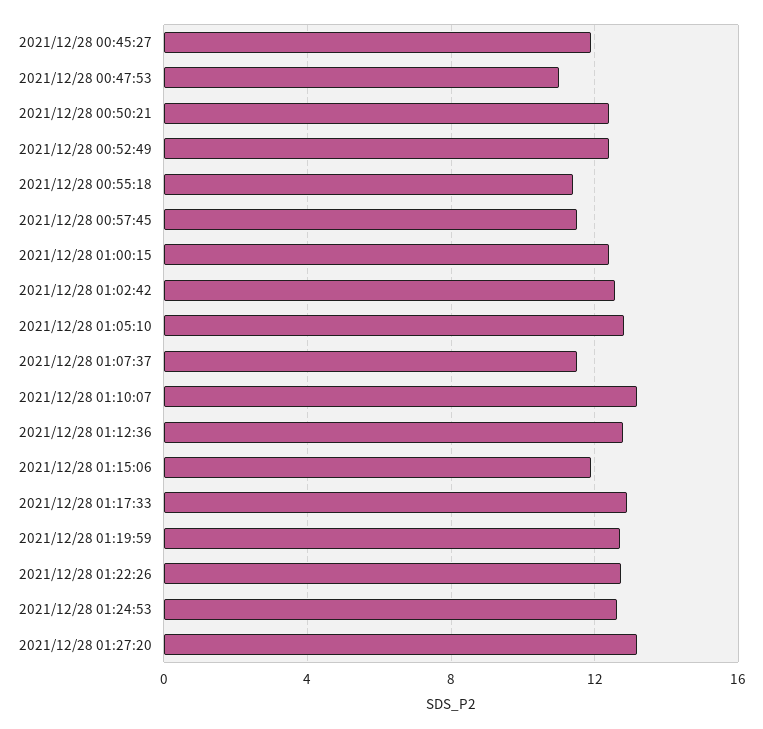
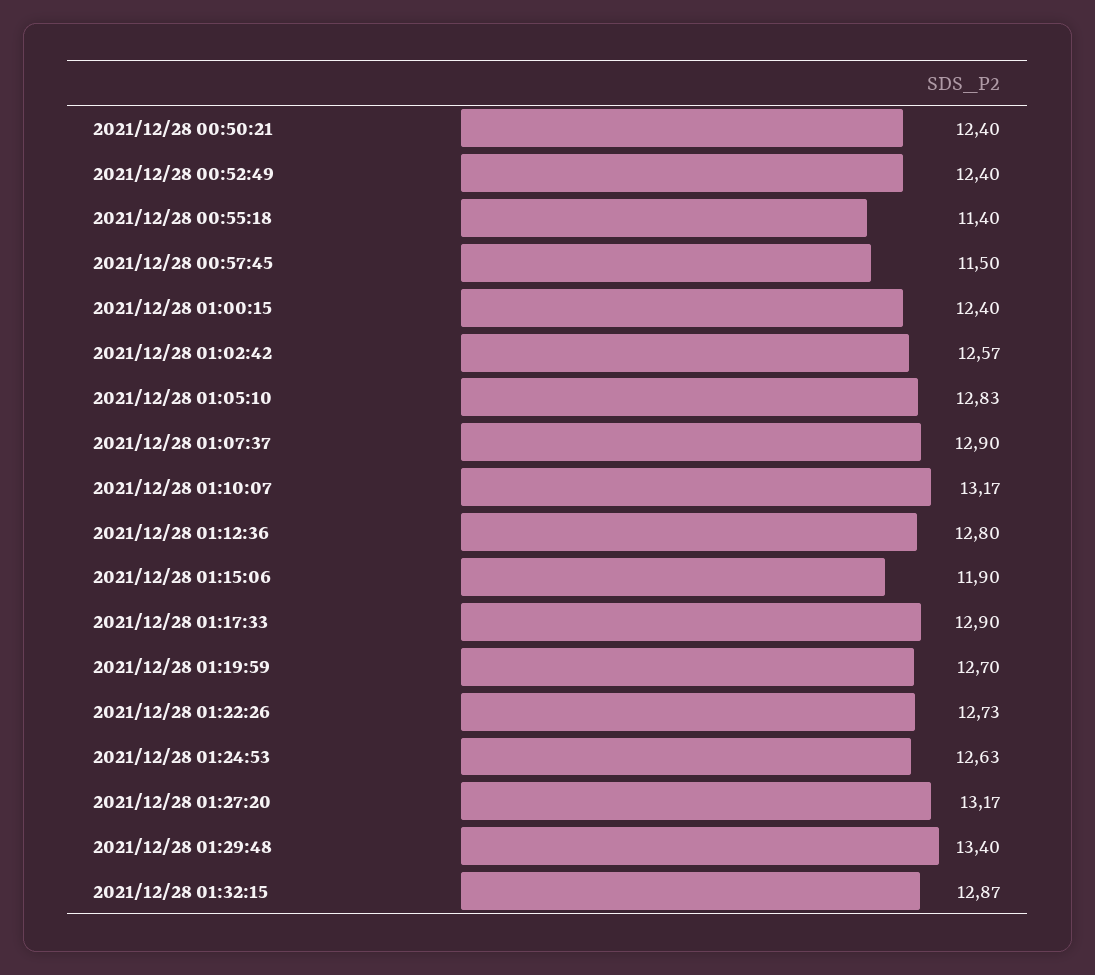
2021/12/28 00:45:27: 12 -> none
2021/12/28 00:47:53: 11 -> none
2021/12/28 01:07:37: 11.5 -> 12.9
2021/12/28 01:29:48: none -> 13.4
2021/12/28 01:32:15: none -> 12.87

